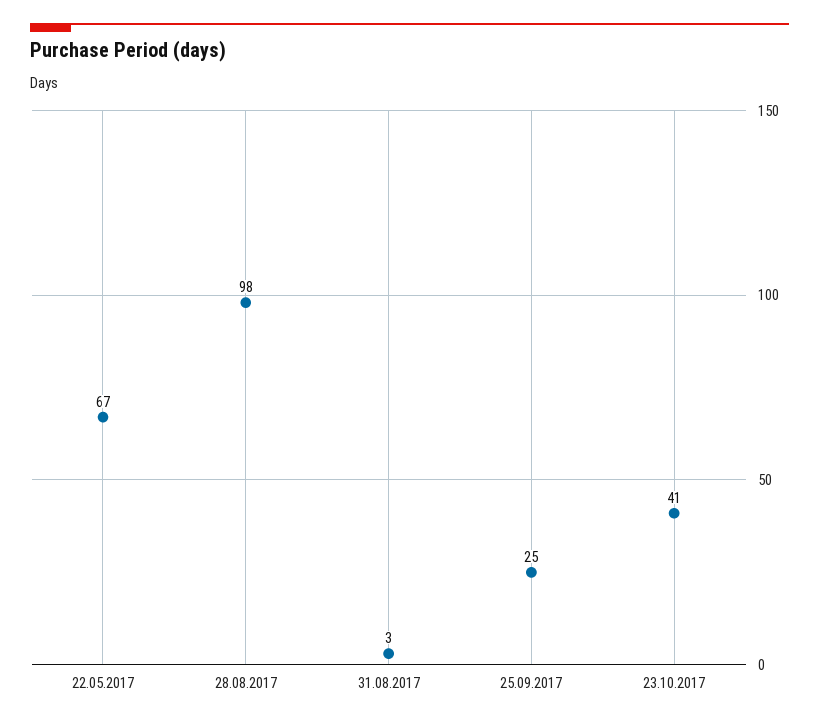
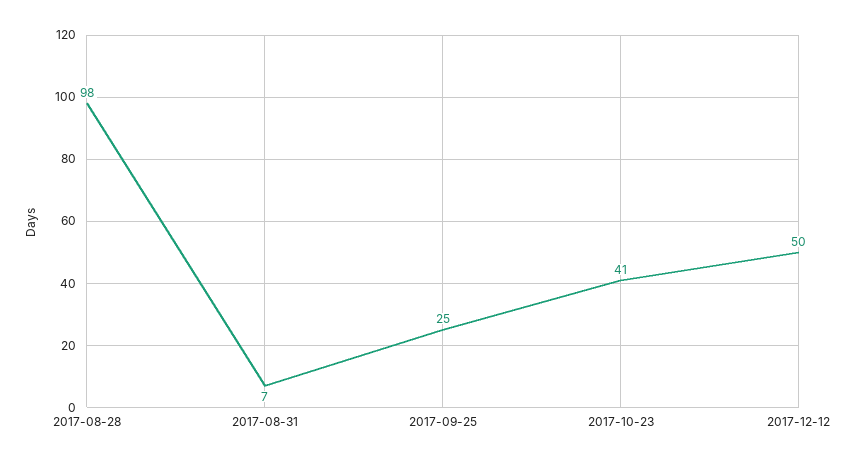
22.05.2017: 67 -> none
31.08.2017: 3 -> 7
2017-12-12: none -> 50

